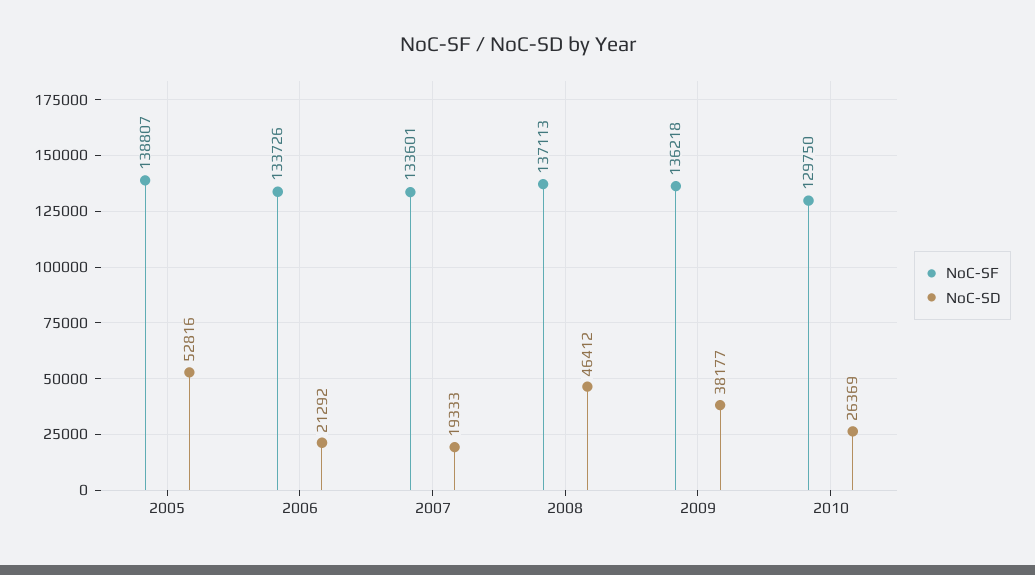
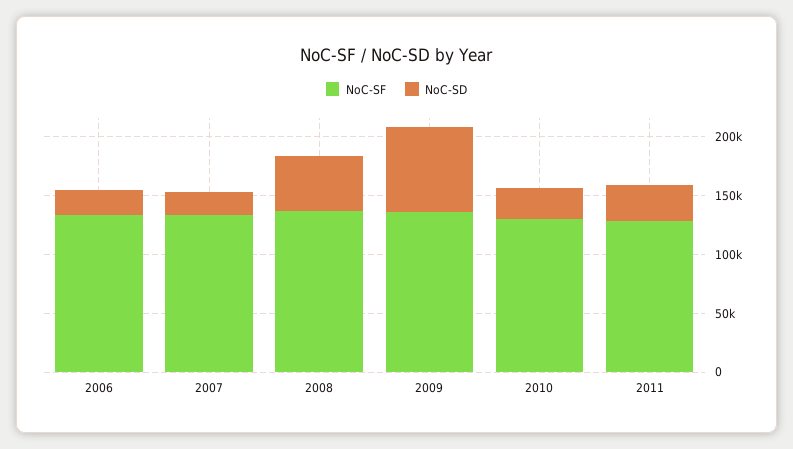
NoC-SF, 2005: 138807 -> none
NoC-SD, 2005: 52816 -> none
NoC-SD, 2009: 38177 -> 70000
NoC-SF, 2011: none -> 130000
NoC-SD, 2011: none -> 30000

